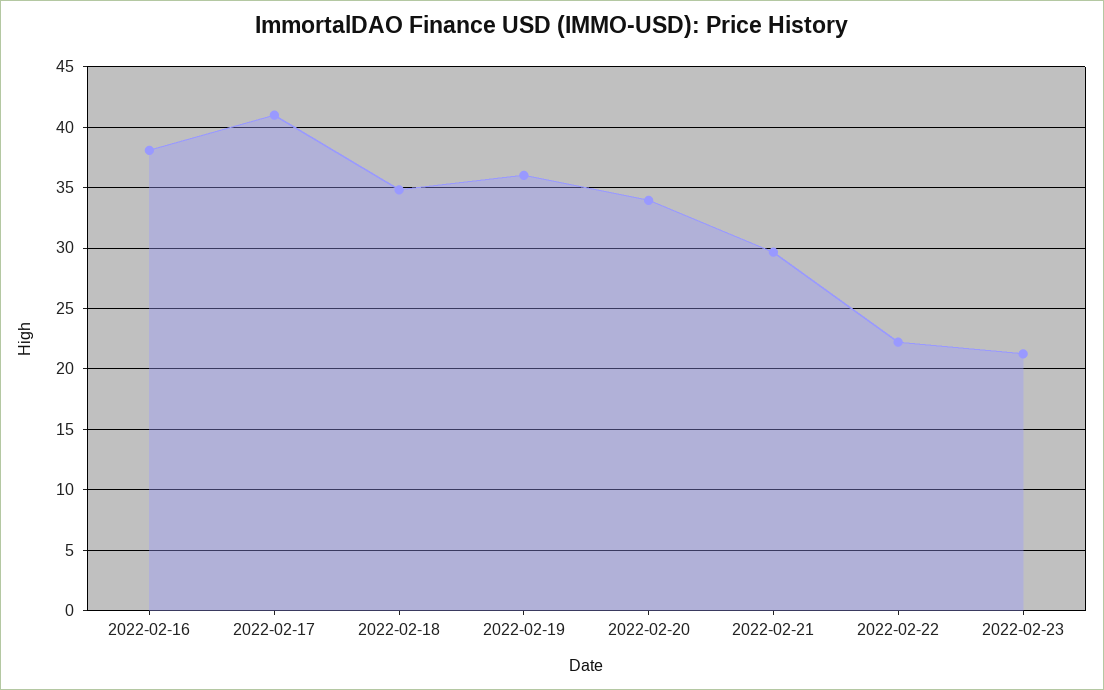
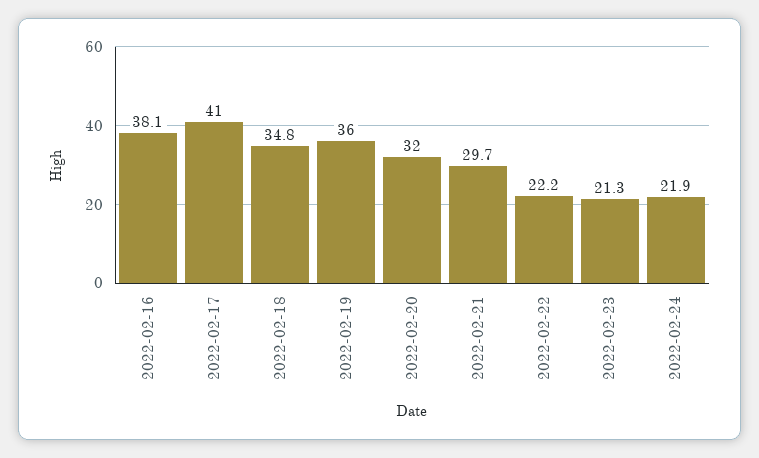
2022-02-20: 34 -> 32
2022-02-24: none -> 21.9

